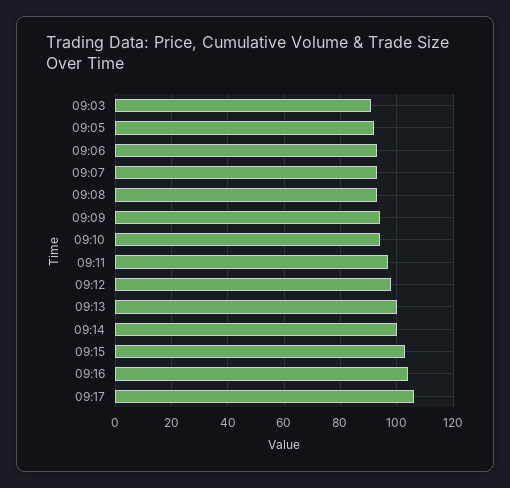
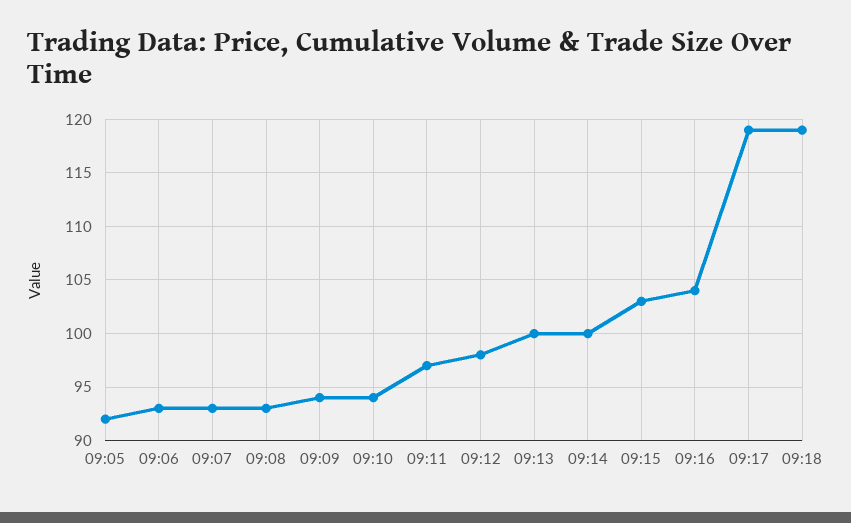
09:03: 90 -> none
09:17: 105 -> 119
09:18: none -> 119

